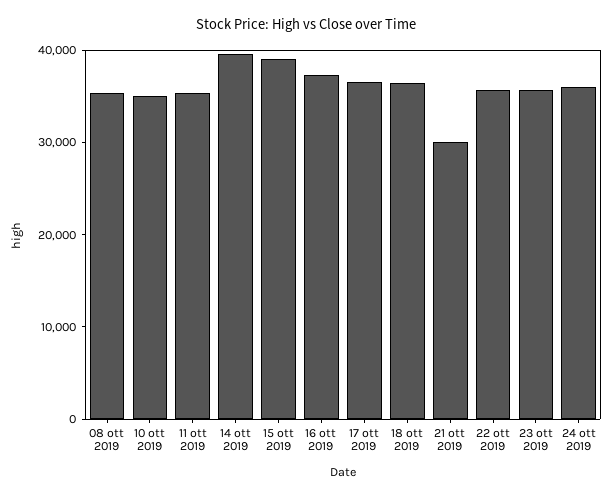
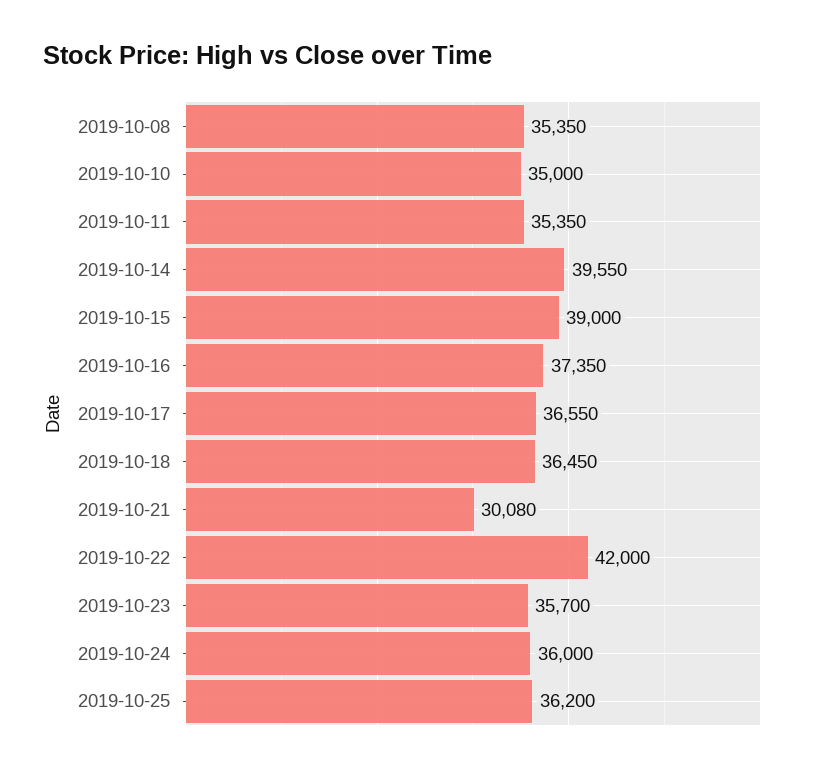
22 ott 2019: 36000 -> 42000
2019-10-25: none -> 36200

